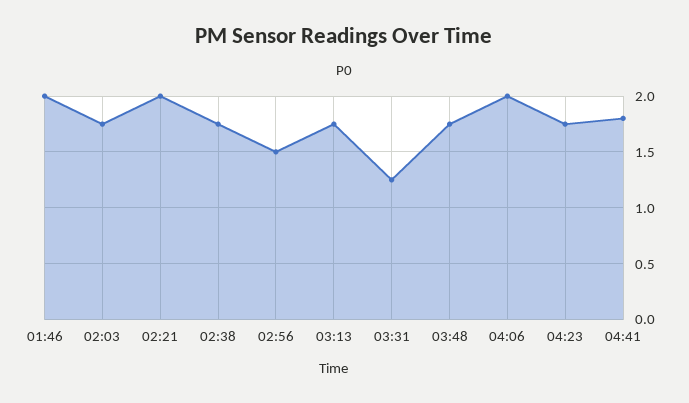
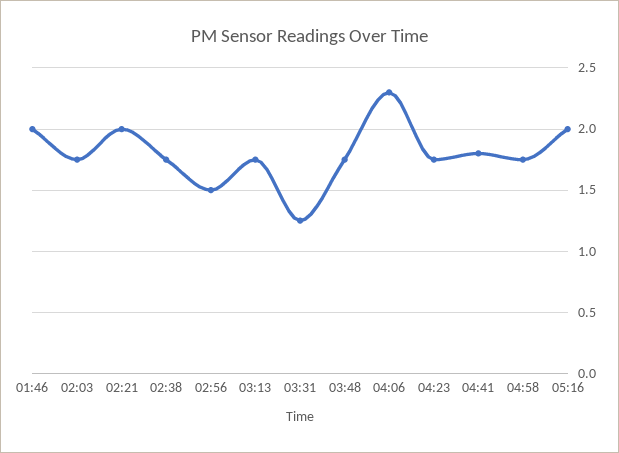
04:06: 2 -> 2.3
04:58: none -> 1.75
05:16: none -> 2

